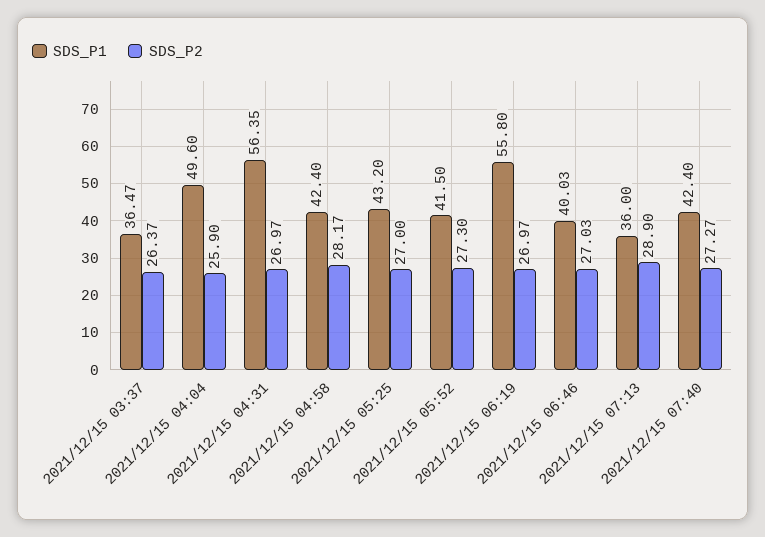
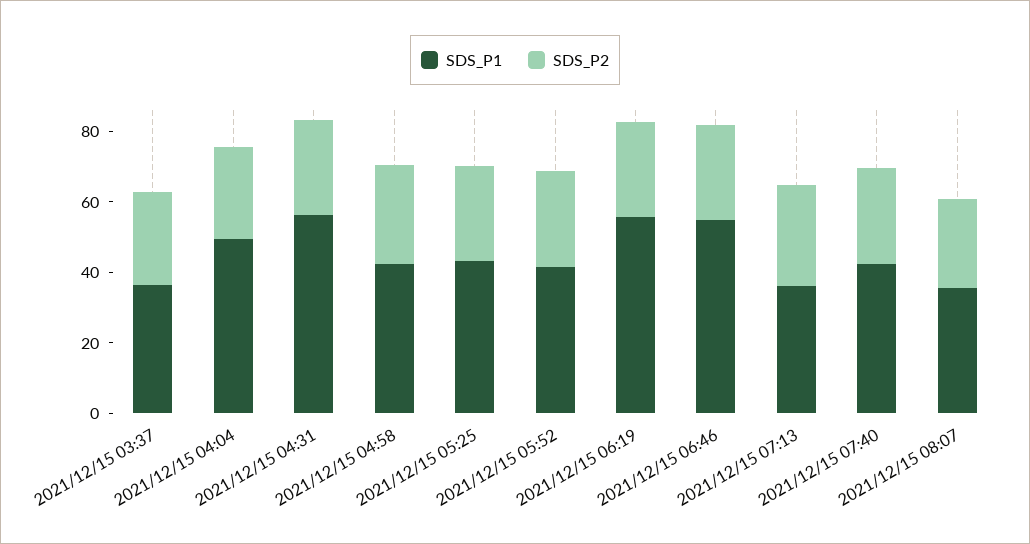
SDS_P1, 2021/12/15 06:46: 40.03 -> 55
SDS_P1, 2021/12/15 08:07: none -> 35
SDS_P2, 2021/12/15 08:07: none -> 25

